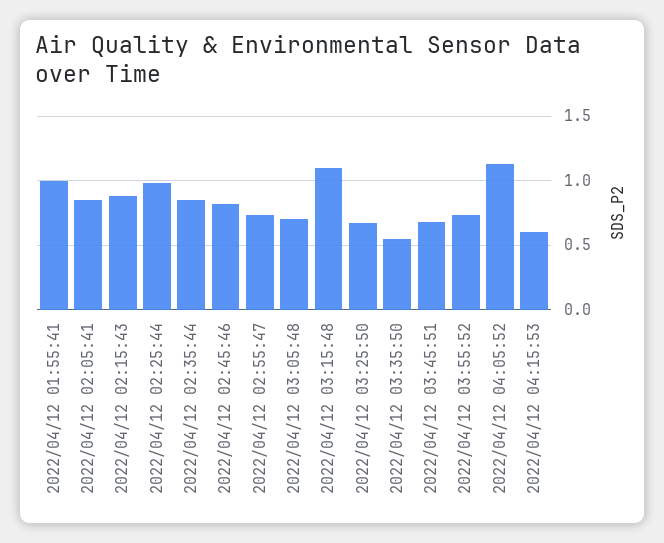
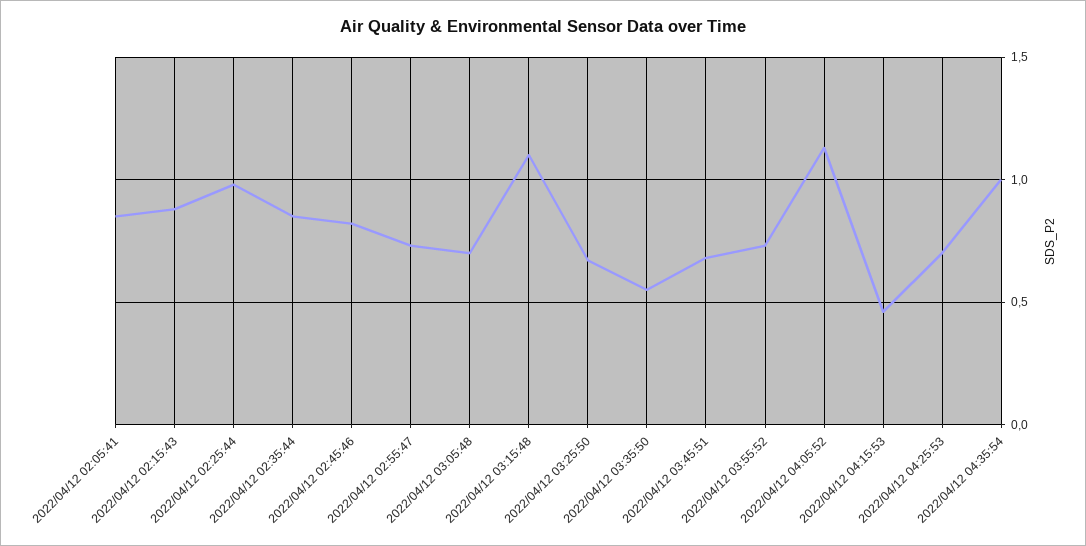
2022/04/12 01:55:41: 1 -> none
2022/04/12 04:15:53: 0.6 -> 0.45
2022/04/12 04:25:53: none -> 0.7
2022/04/12 04:35:54: none -> 1

